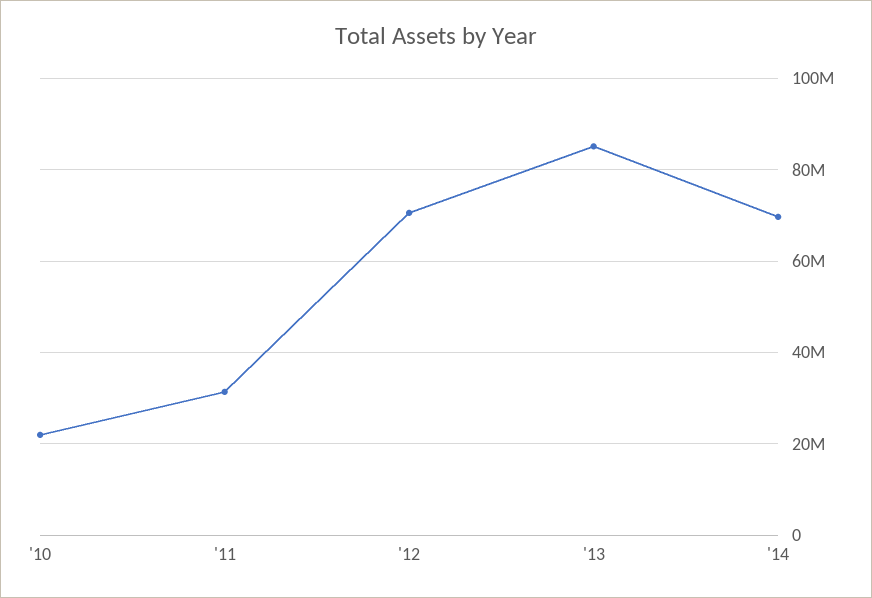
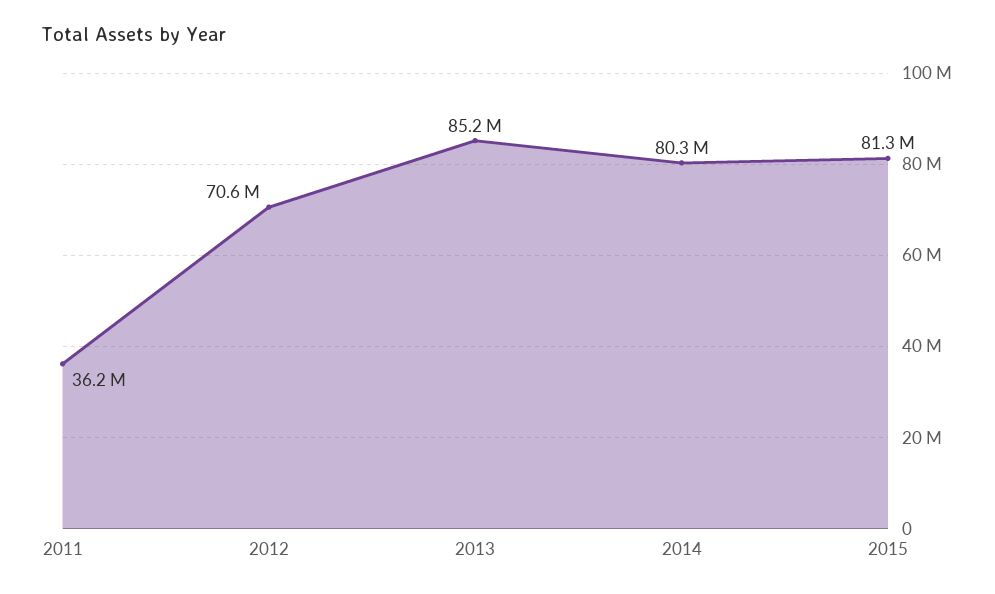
'10: 22000000 -> none
'11: 32000000 -> 36200000
'14: 70000000 -> 80300000
2015: none -> 81300000

